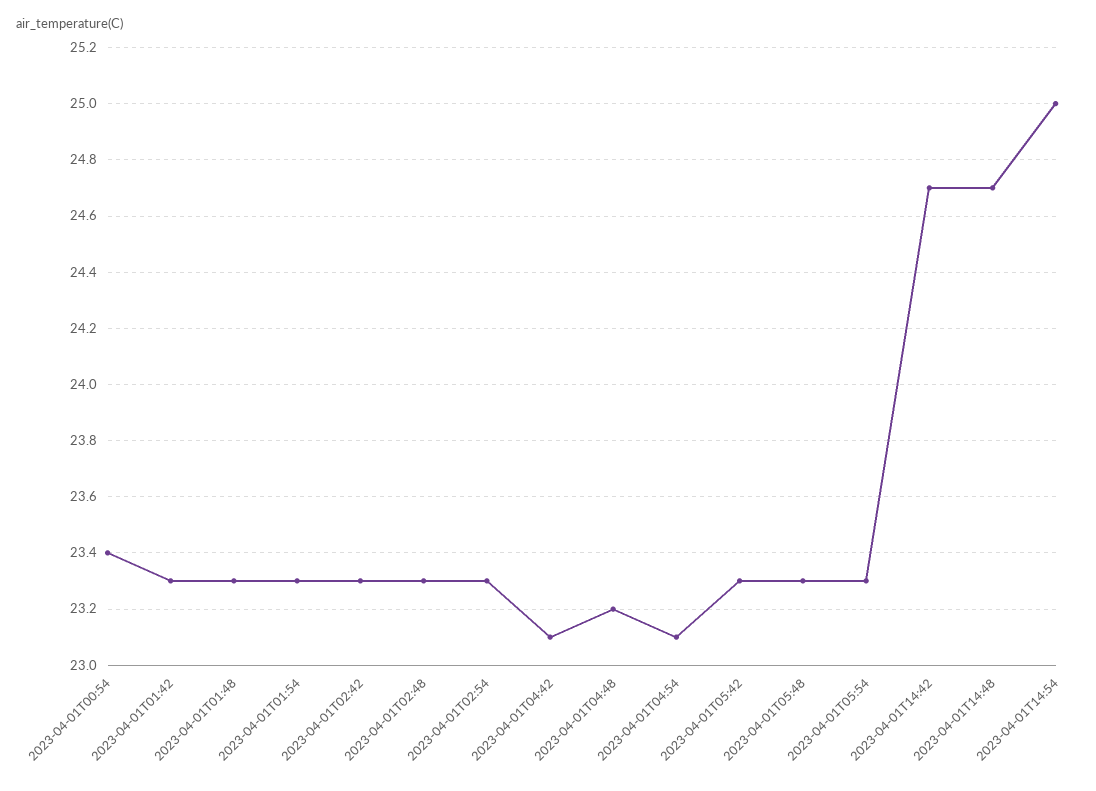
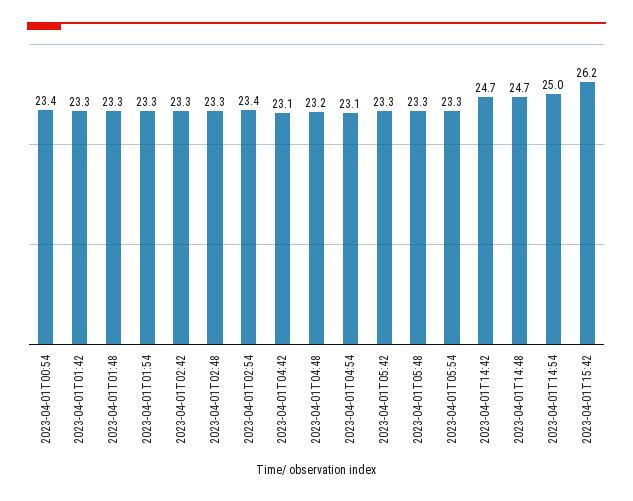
2023-04-01T02:54: 23.3 -> 23.4
2023-04-01T15:42: none -> 26.2

